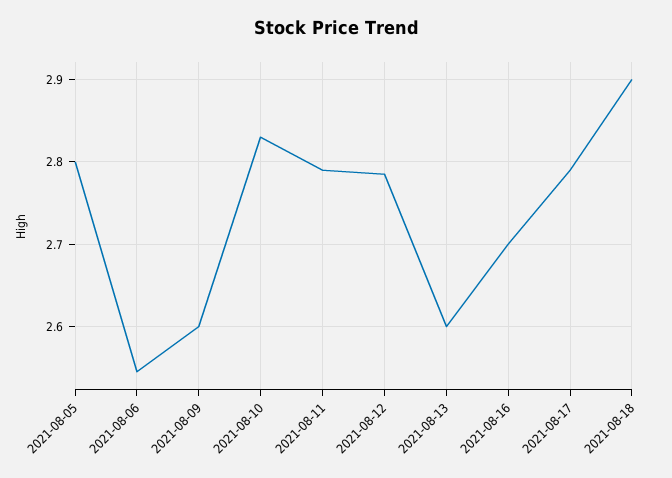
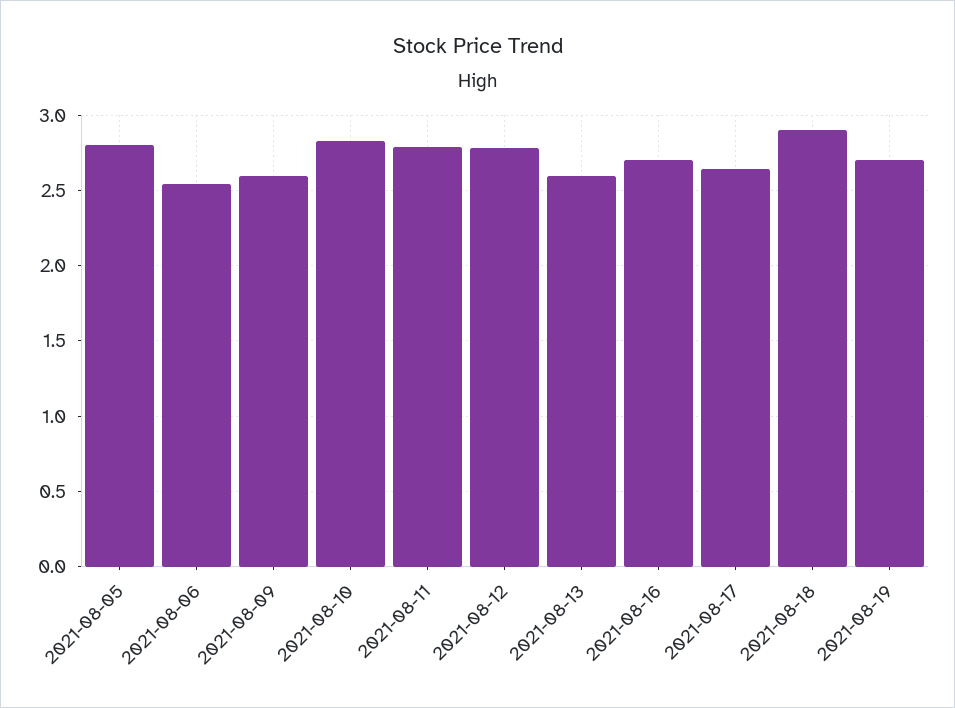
2021-08-17: 2.79 -> 2.65
2021-08-19: none -> 2.7

